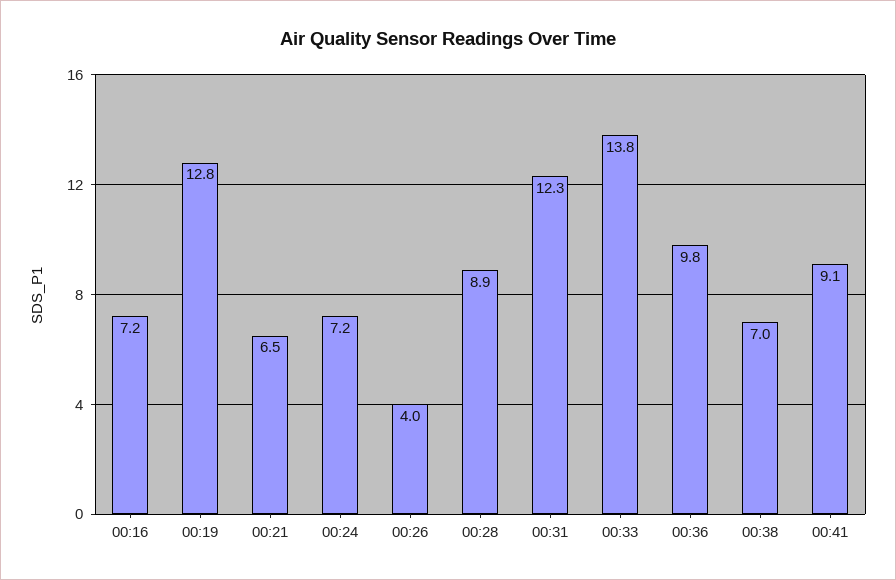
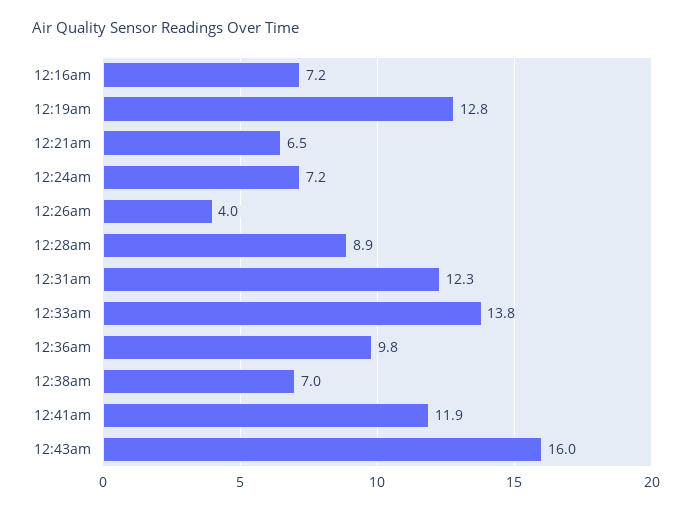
00:41: 9.1 -> 11.9
12:43am: none -> 16

